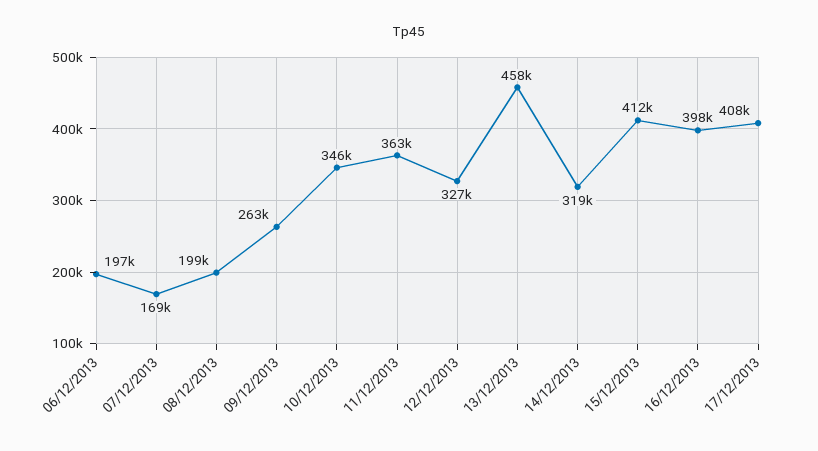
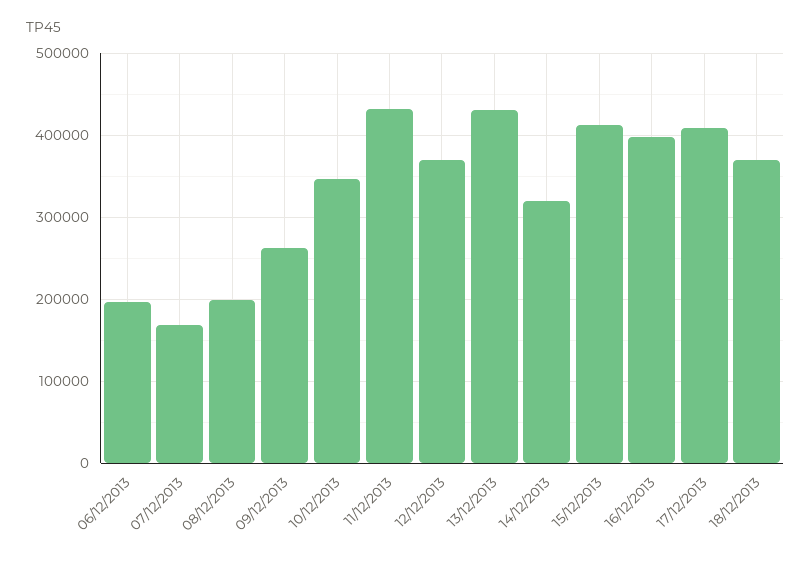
11/12/2013: 363000 -> 430000
12/12/2013: 327000 -> 370000
13/12/2013: 458000 -> 430000
18/12/2013: none -> 370000

